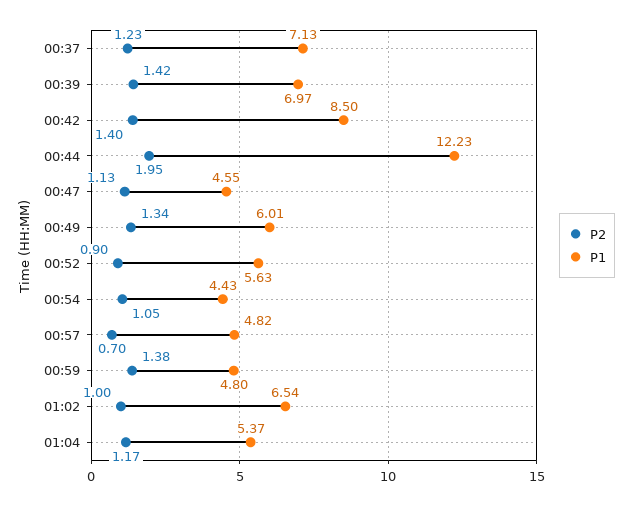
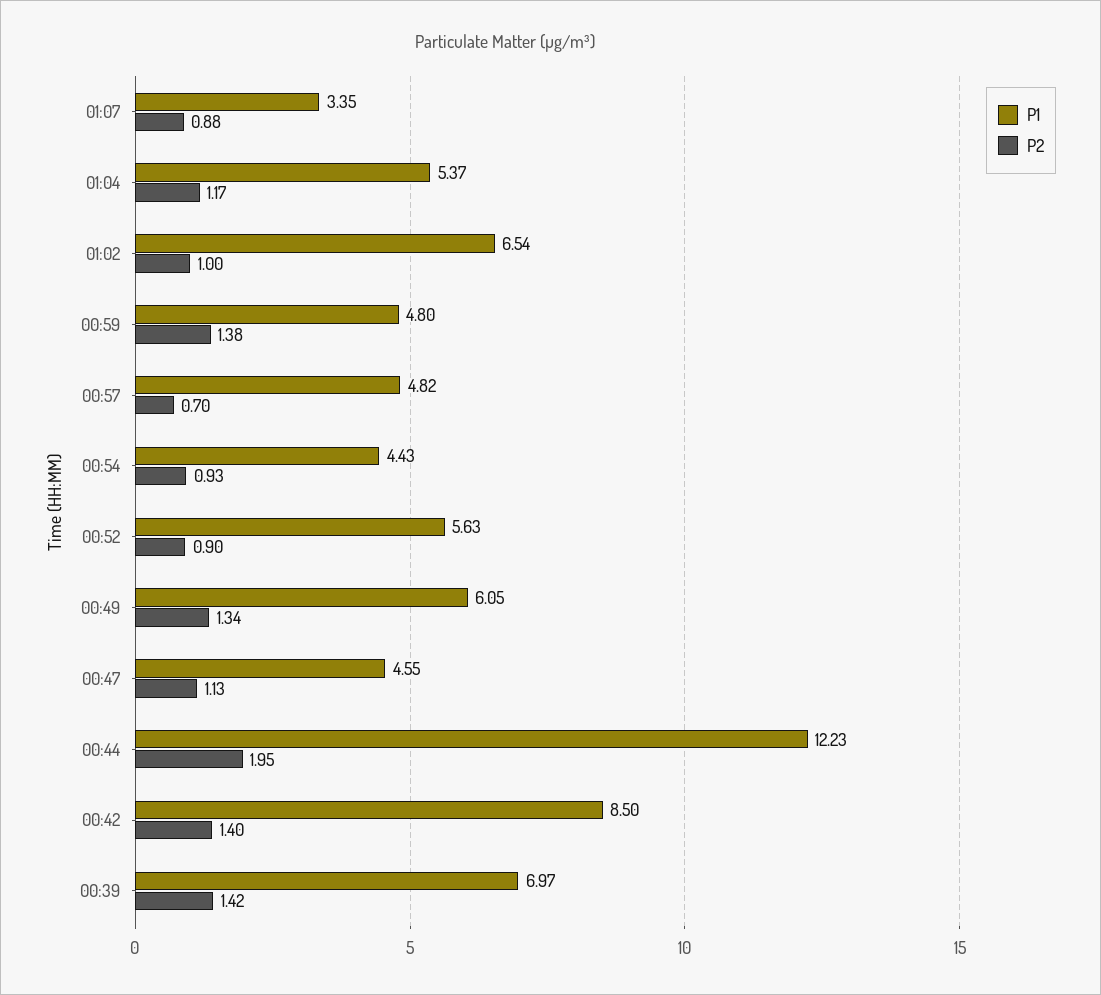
P2, 00:37: 1.23 -> none
P1, 00:37: 7.13 -> none
P1, 00:49: 6.01 -> 6.05
P2, 00:54: 1.05 -> 0.93
P1, 01:07: none -> 3.35
P2, 01:07: none -> 0.88

